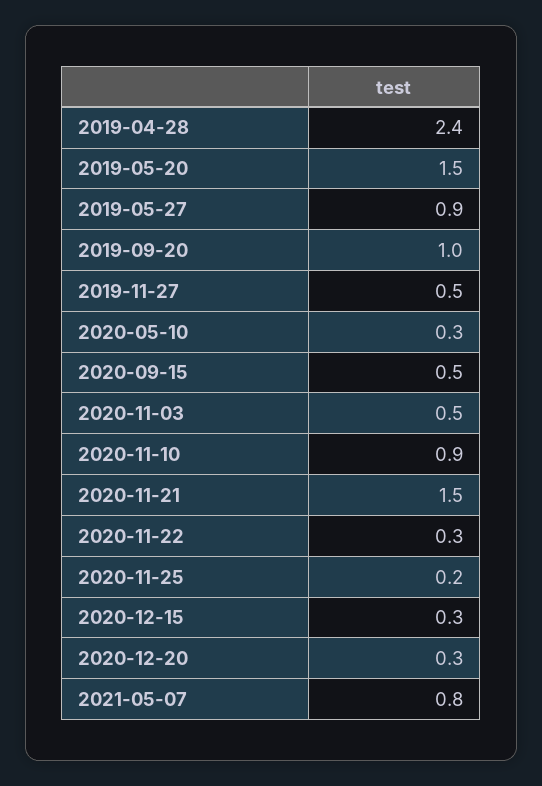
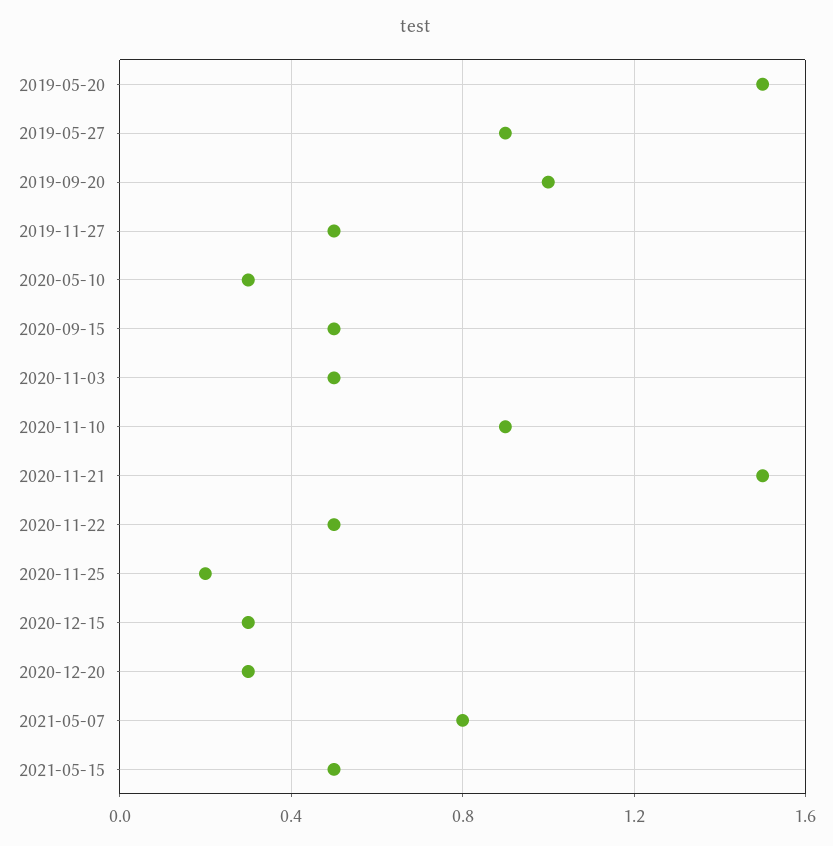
2019-04-28: 2.4 -> none
2020-11-22: 0.3 -> 0.5
2021-05-15: none -> 0.5

